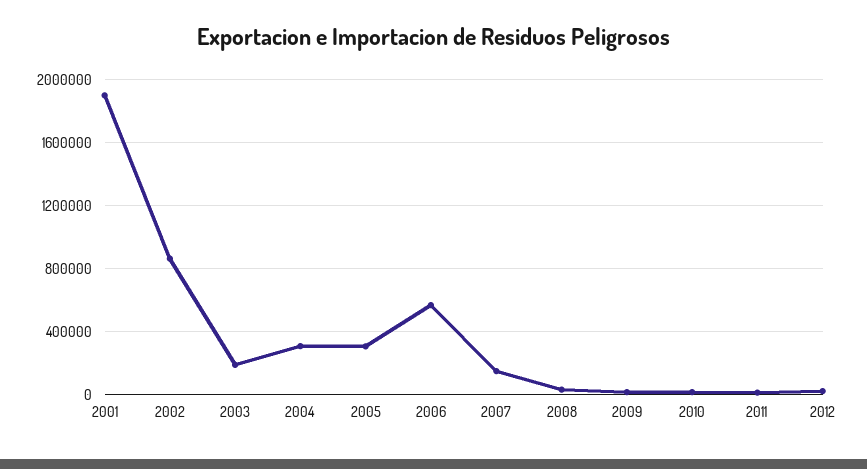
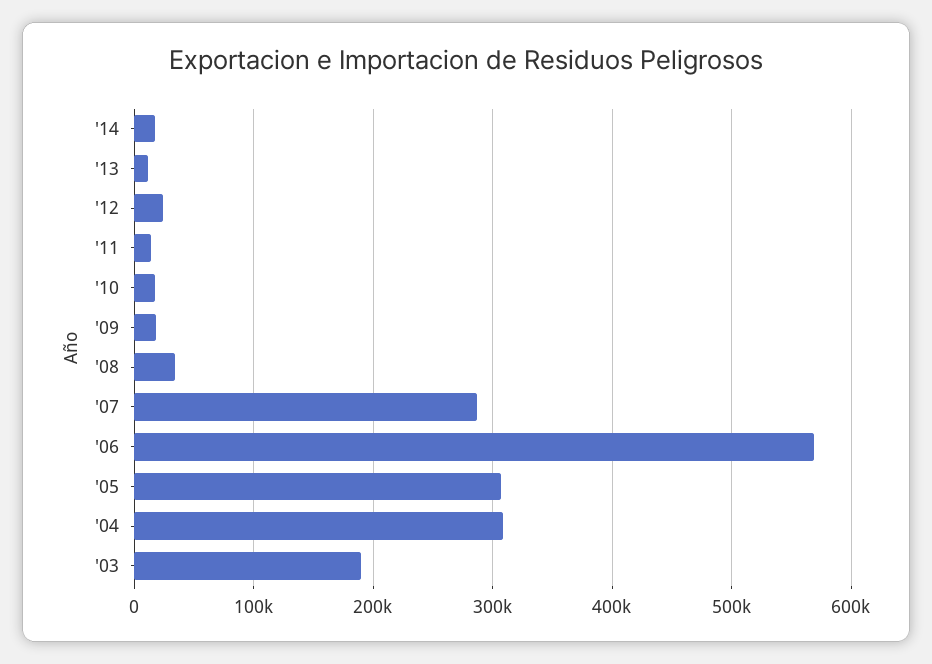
2001: 1900000 -> none
2002: 850000 -> none
2007: 150000 -> 290000
'14: none -> 20000
'13: none -> 10000

